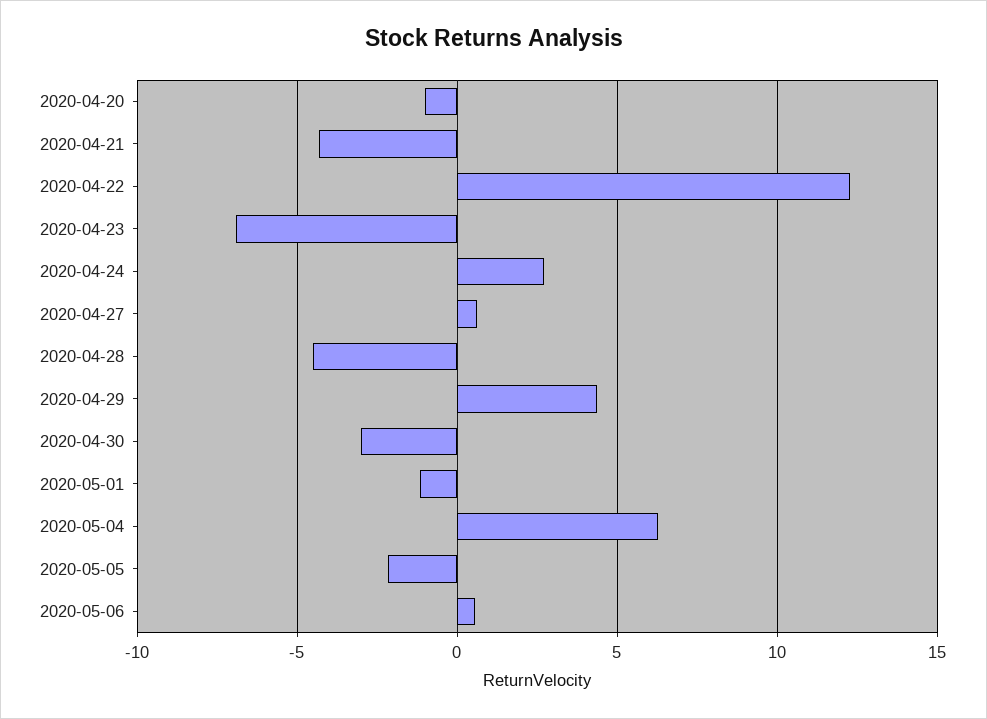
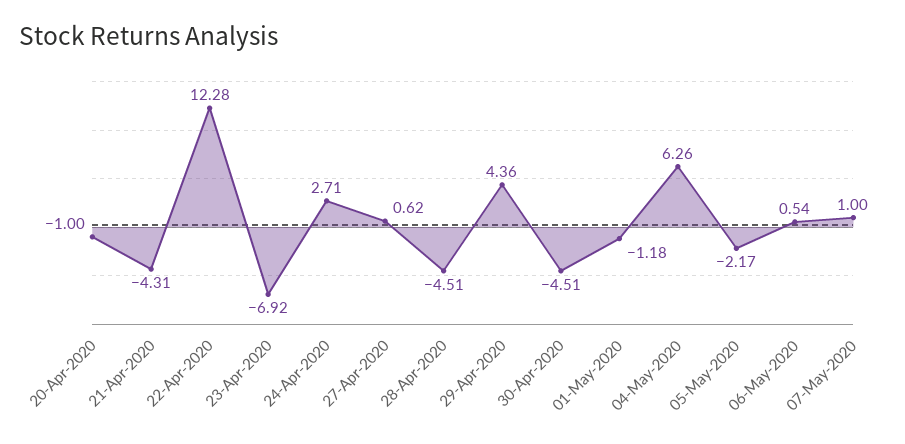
2020-04-30: -3 -> -4.51
07-May-2020: none -> 1

